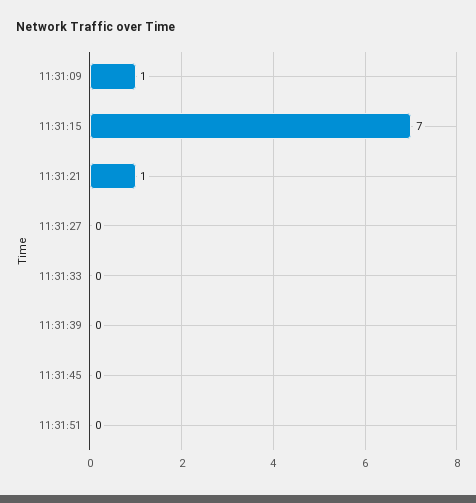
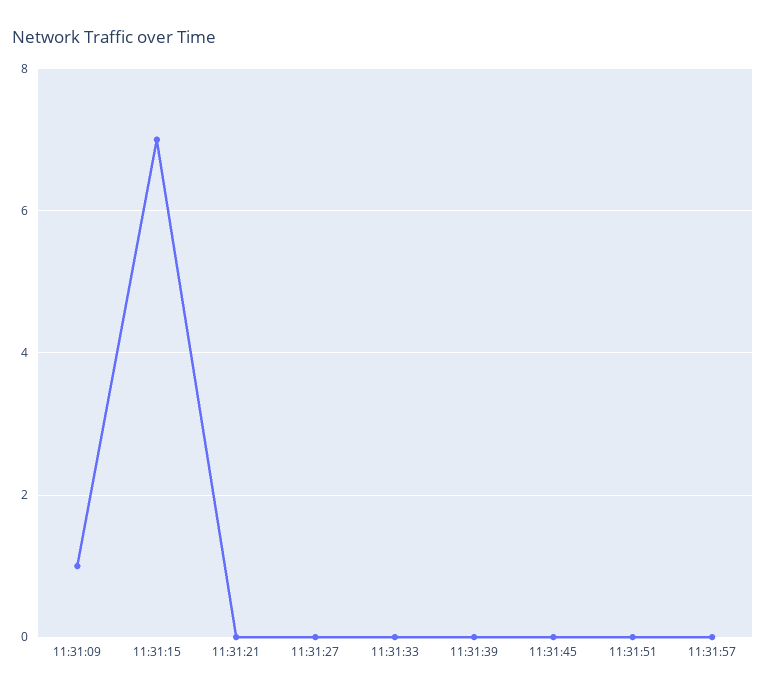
11:31:21: 1 -> 0
11:31:57: none -> 0

